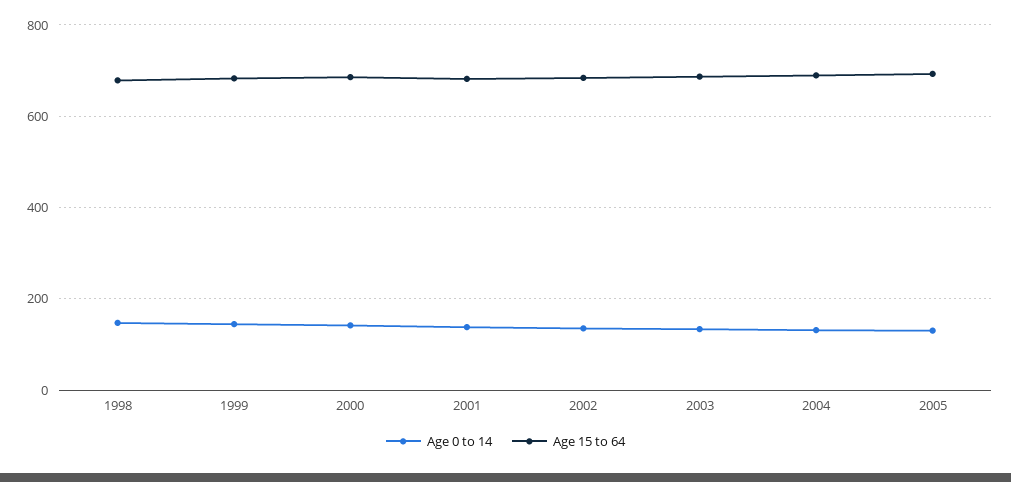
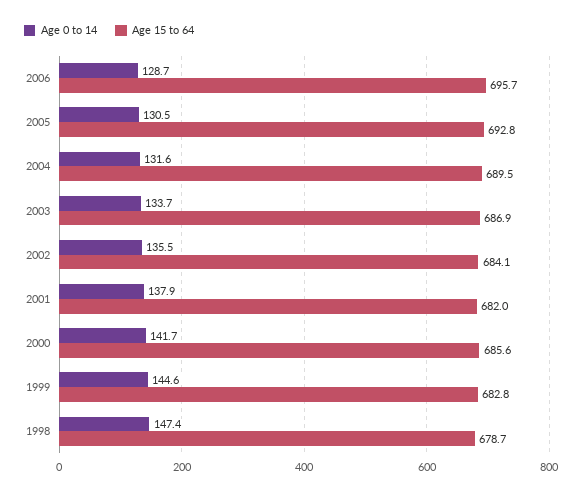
Age 0 to 14, 2006: none -> 128.7
Age 15 to 64, 2006: none -> 695.7

